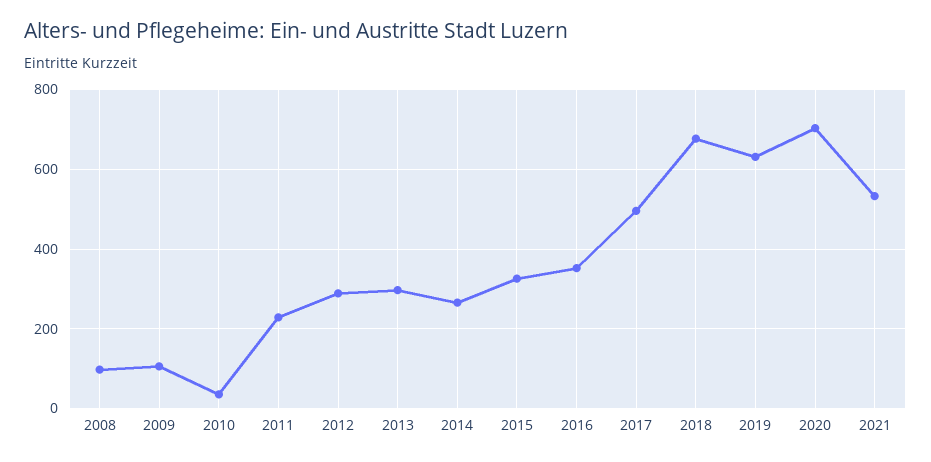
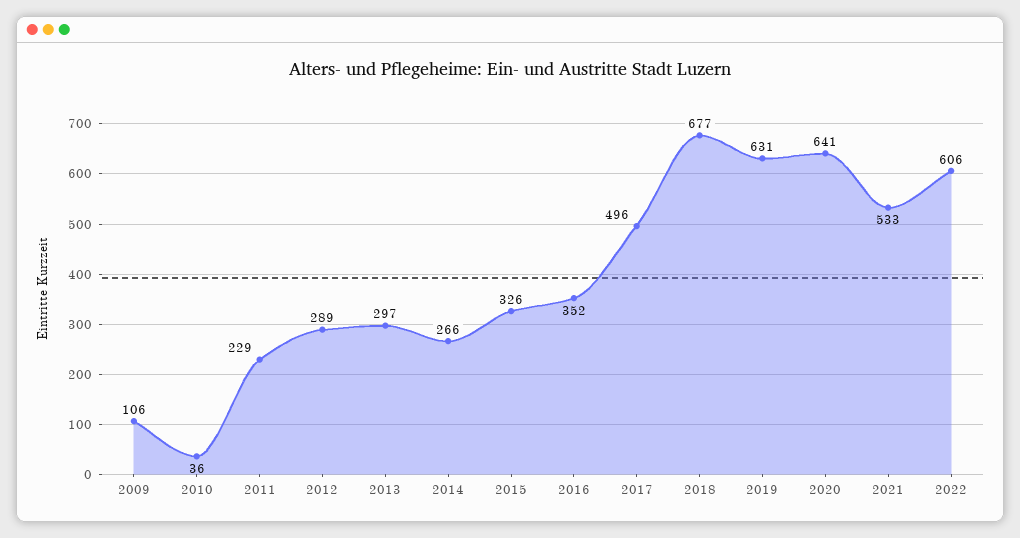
2008: 100 -> none
2020: 700 -> 641
2022: none -> 606

